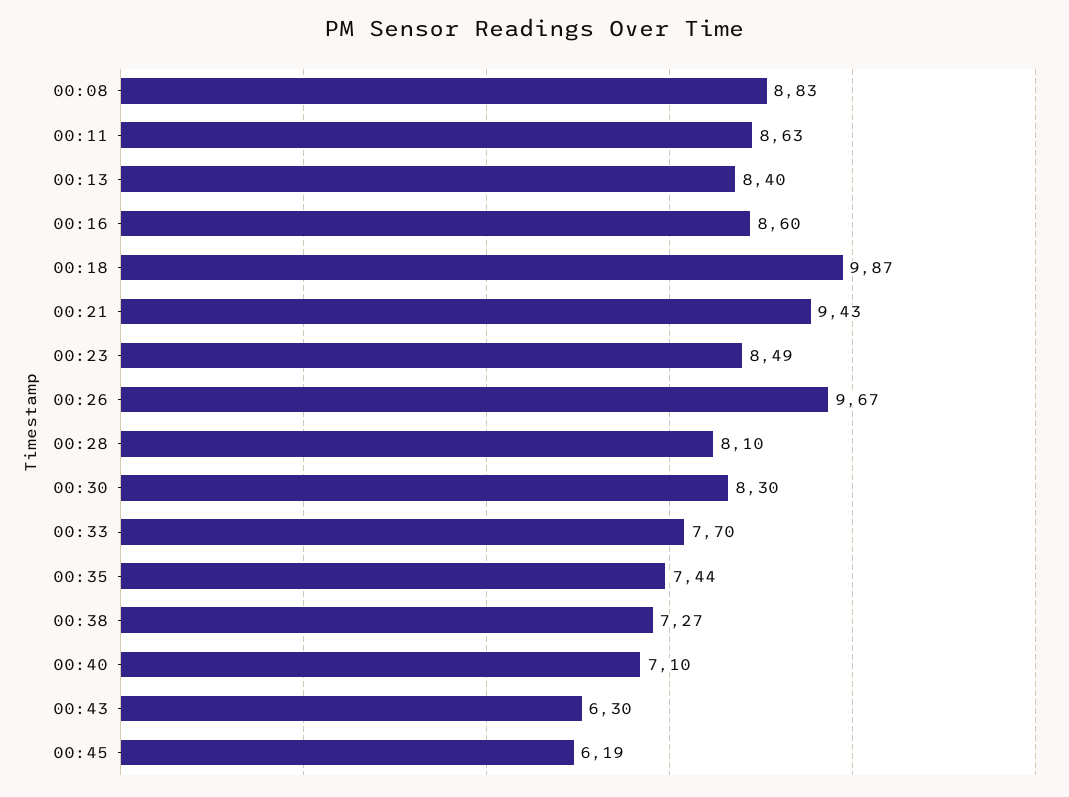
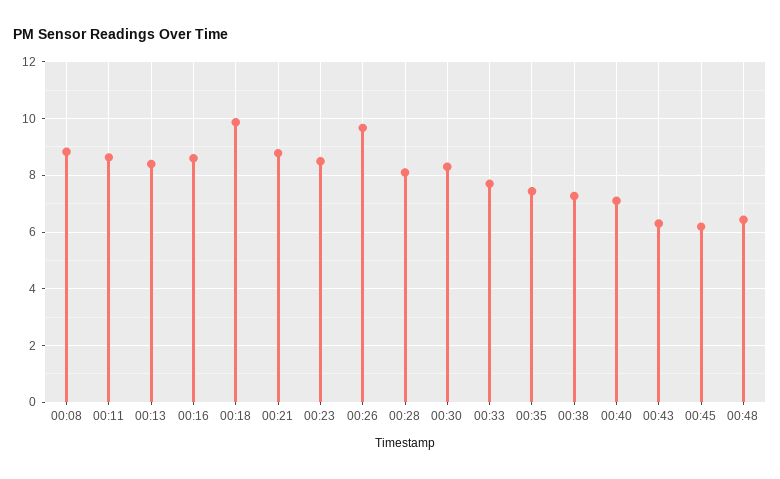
00:21: 9.43 -> 8.75
00:48: none -> 6.5

